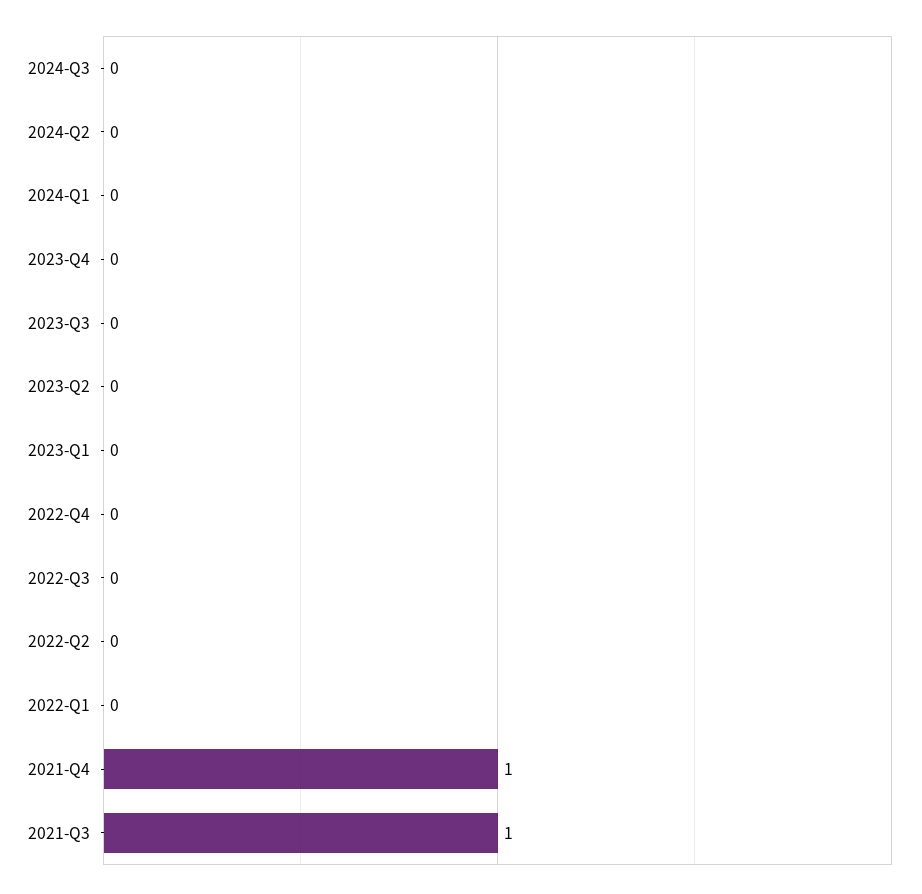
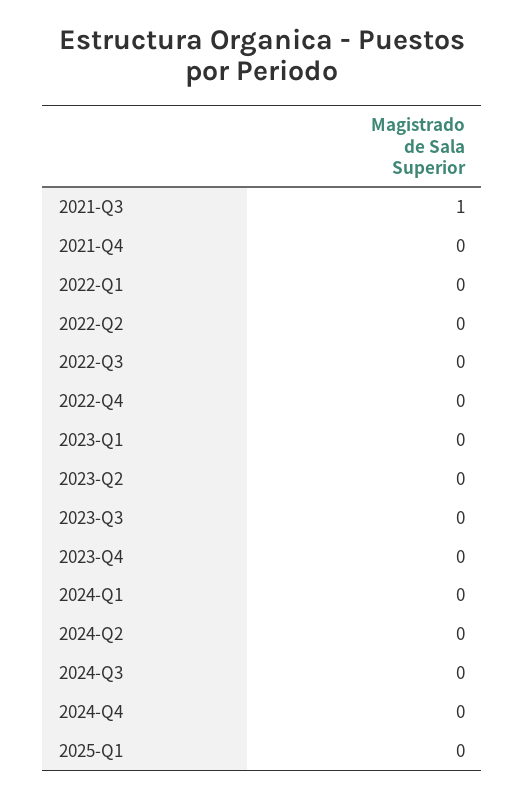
2021-Q4: 1 -> 0
2024-Q4: none -> 0
2025-Q1: none -> 0

